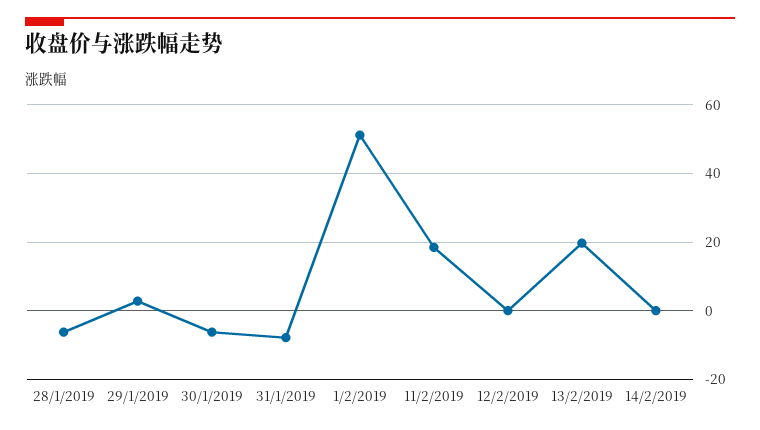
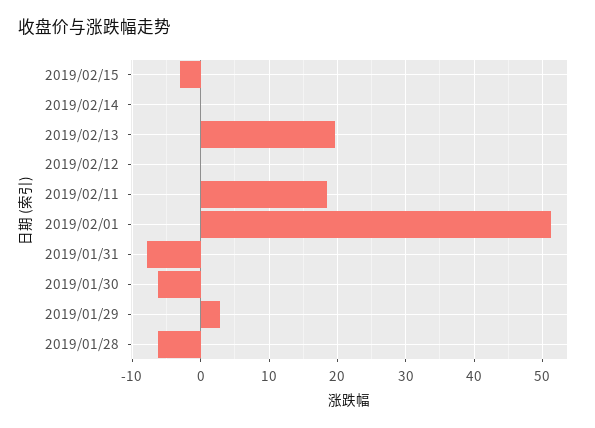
2019/02/15: none -> -3

